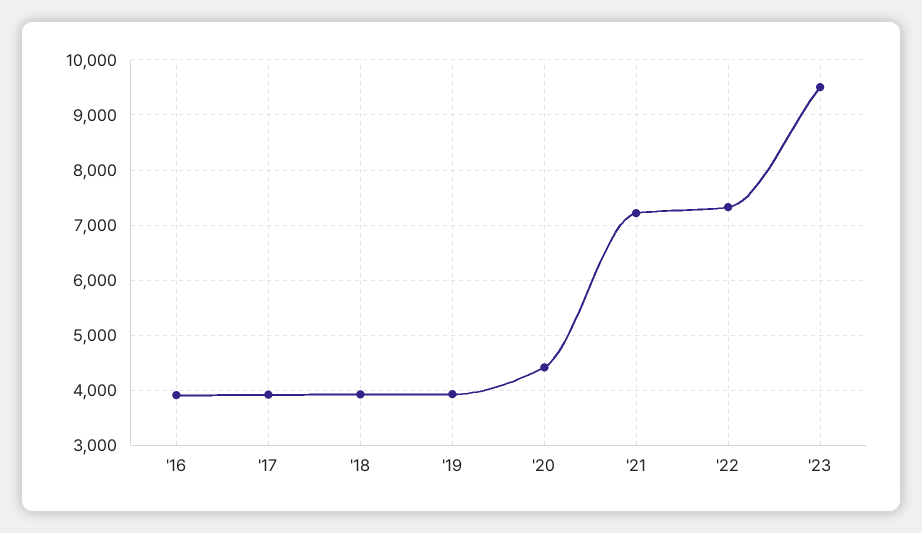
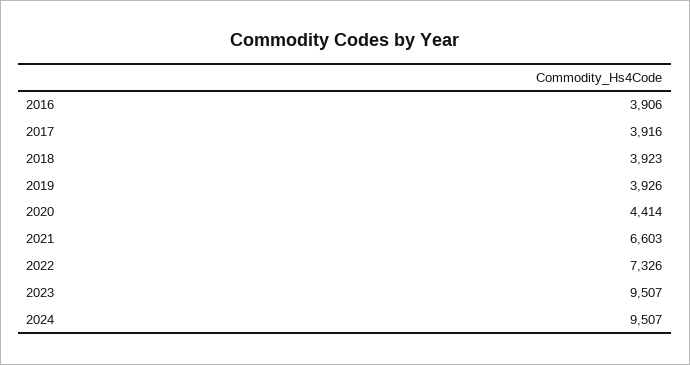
'21: 7200 -> 6603
2024: none -> 9507

